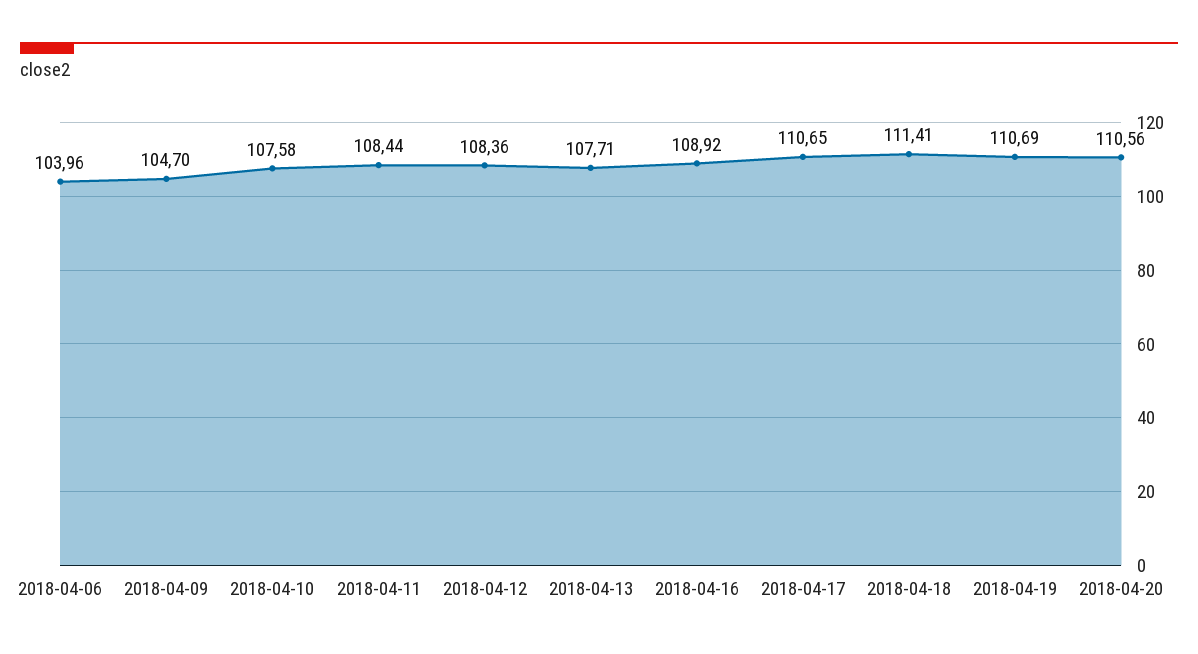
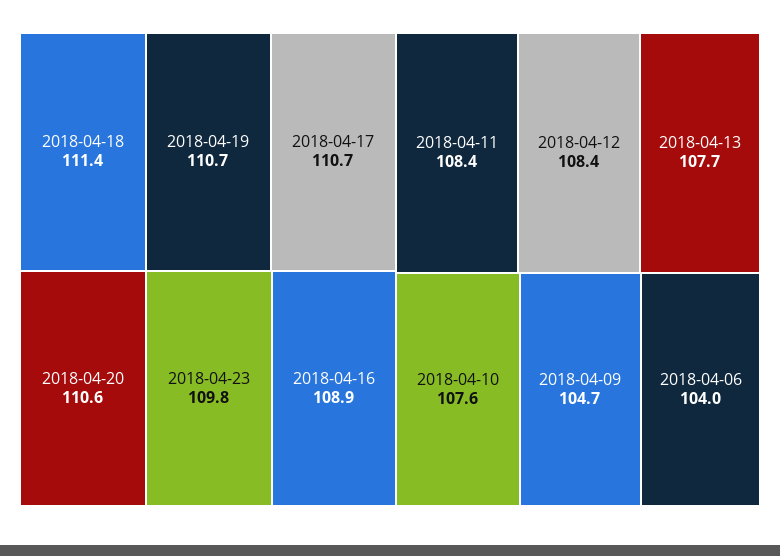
2018-04-23: none -> 109.8

